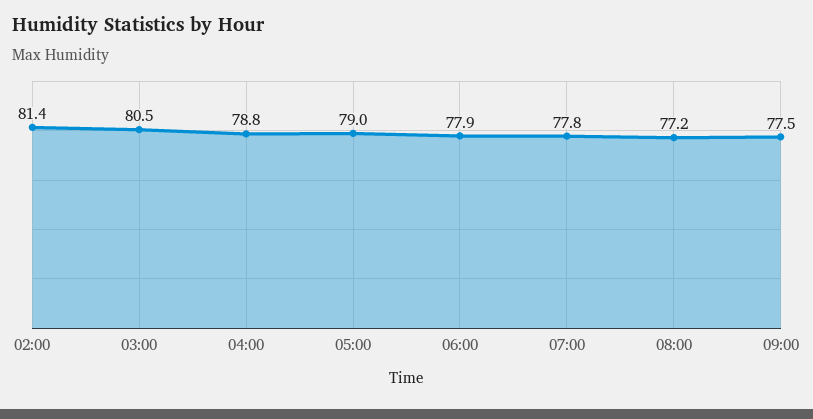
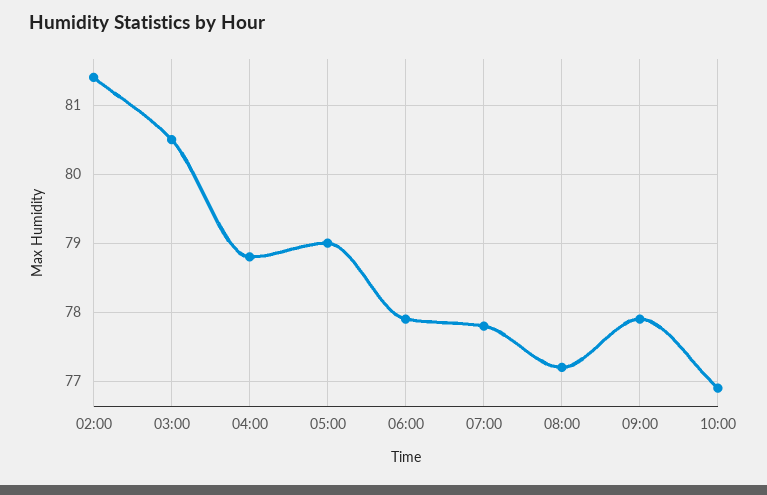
09:00: 77.5 -> 77.9
10:00: none -> 76.9

